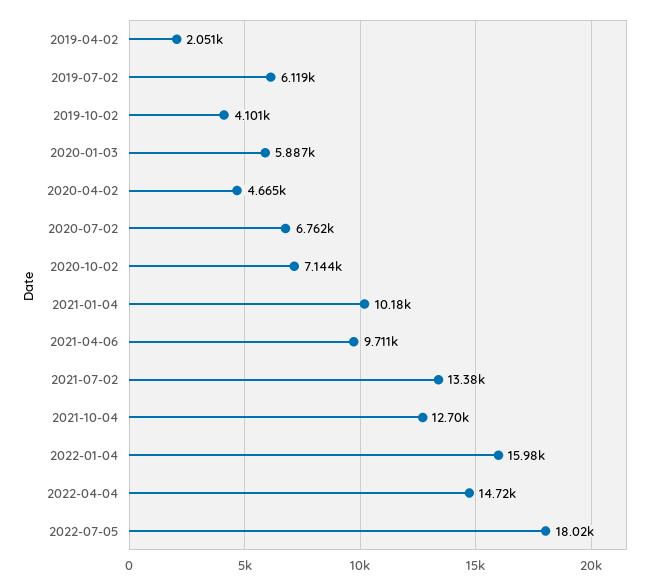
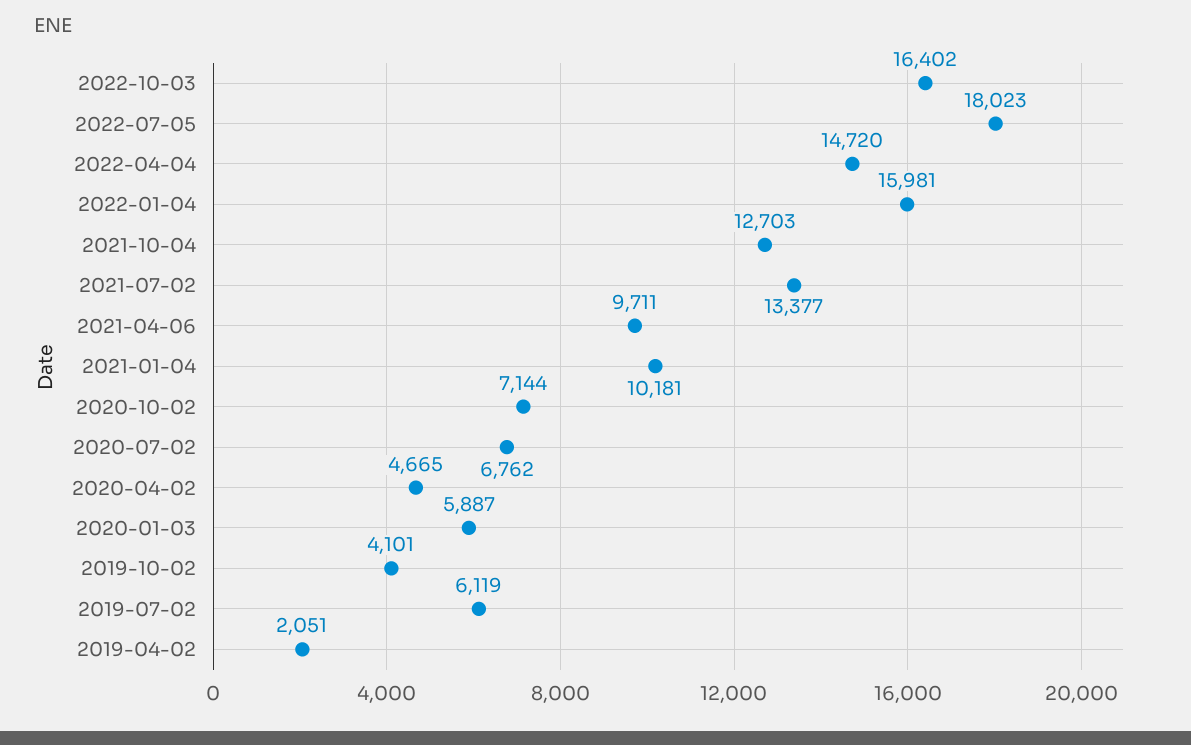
2022-10-03: none -> 16402

